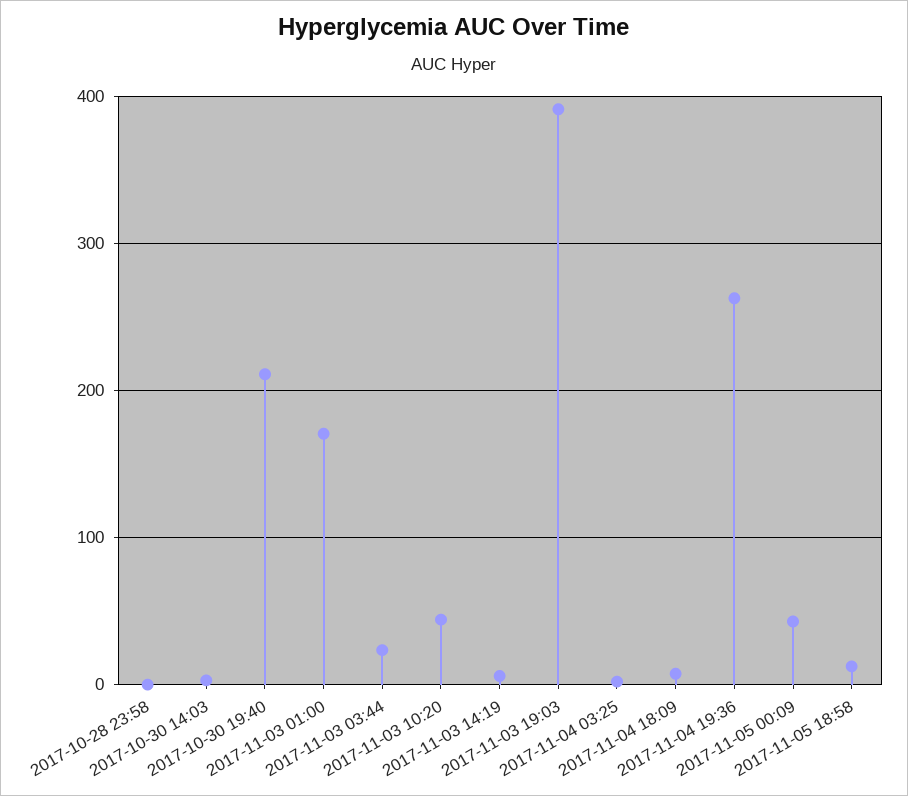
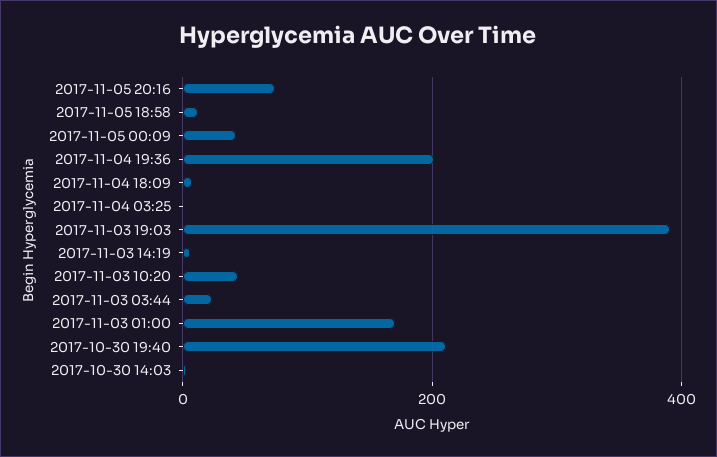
2017-10-28 23:58: 0 -> none
2017-11-04 19:36: 260 -> 200
2017-11-05 20:16: none -> 80

